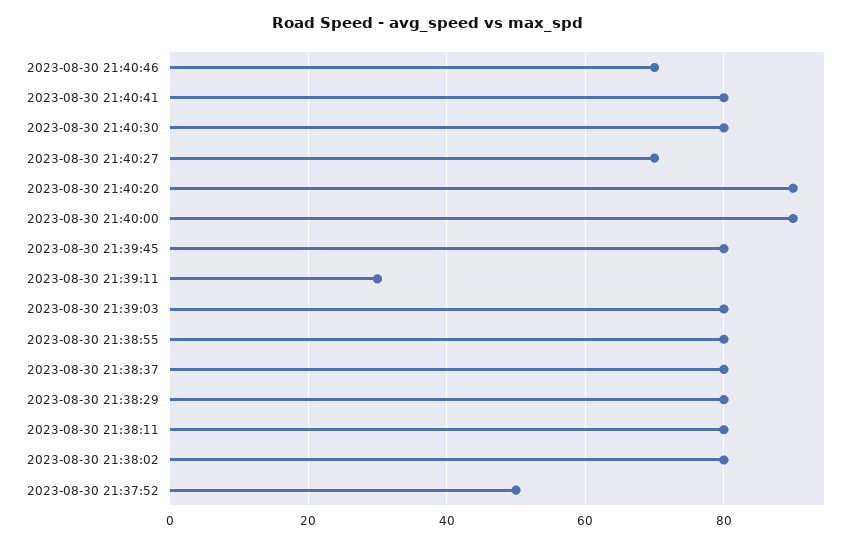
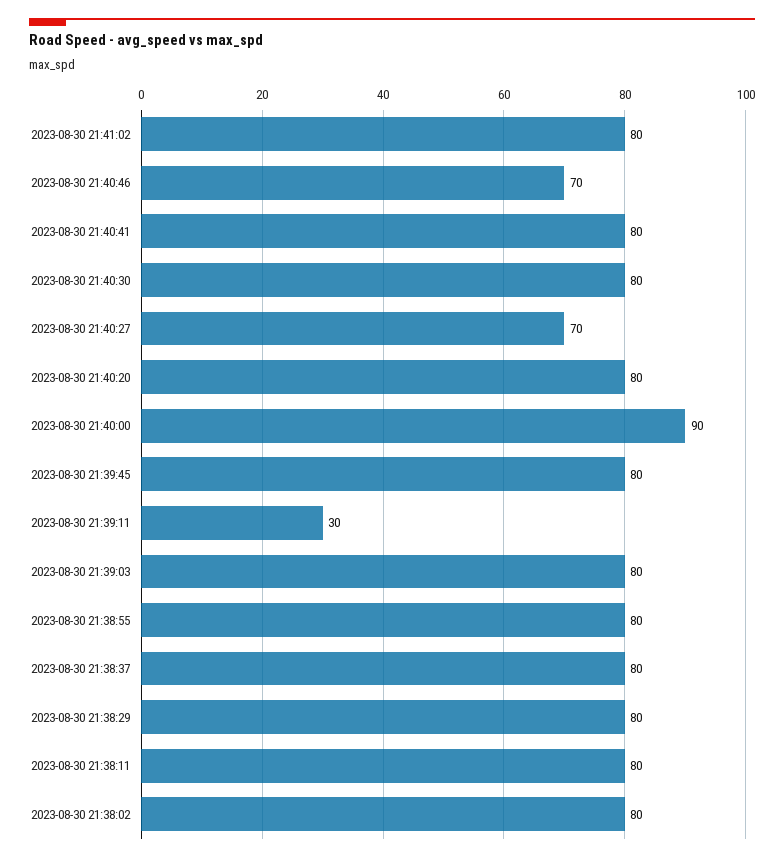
2023-08-30 21:40:20: 90 -> 80
2023-08-30 21:37:52: 50 -> none
2023-08-30 21:41:02: none -> 80

